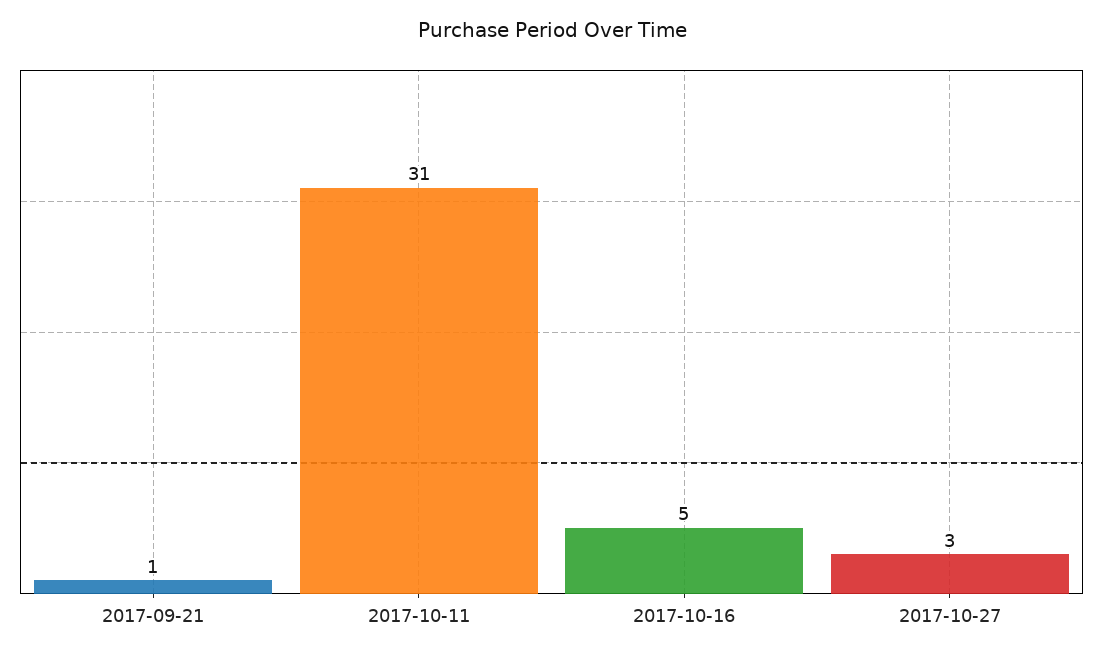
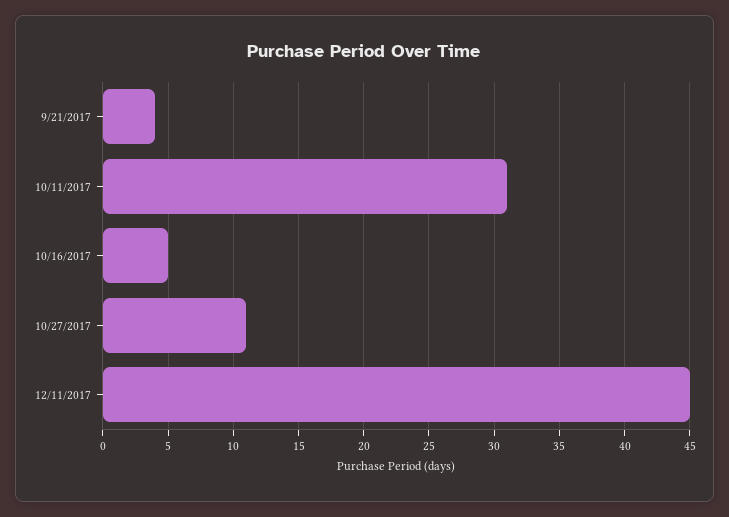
2017-09-21: 1 -> 4
2017-10-27: 3 -> 11
12/11/2017: none -> 45

